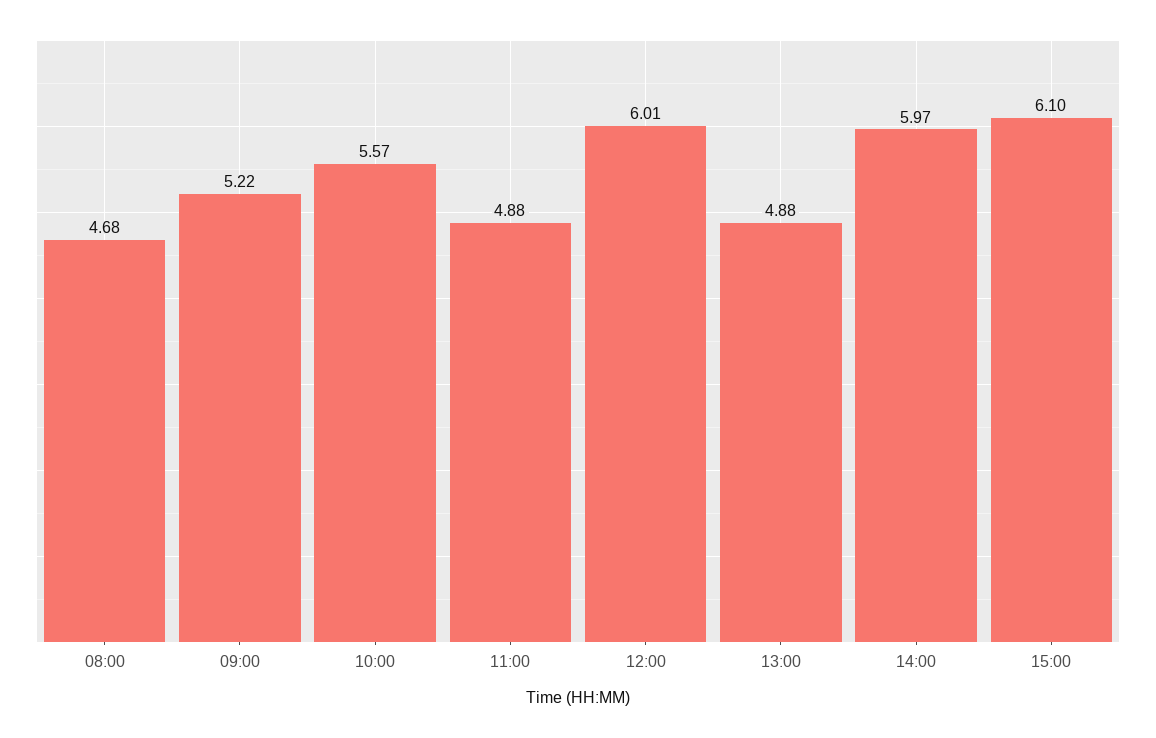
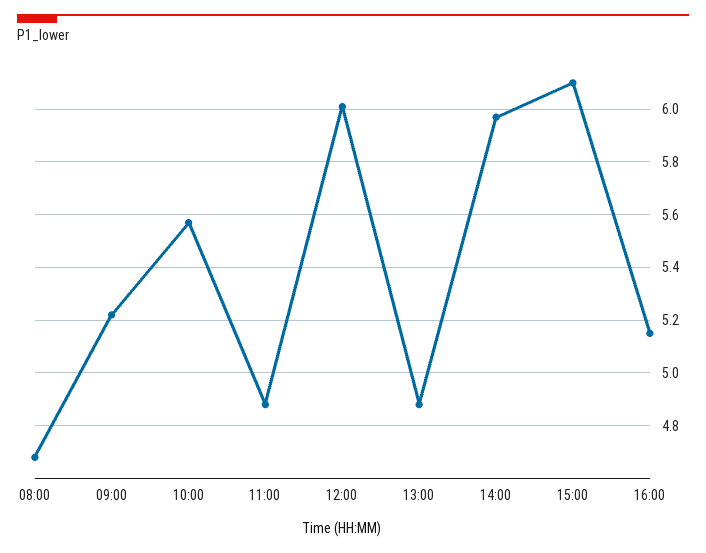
16:00: none -> 5.15

